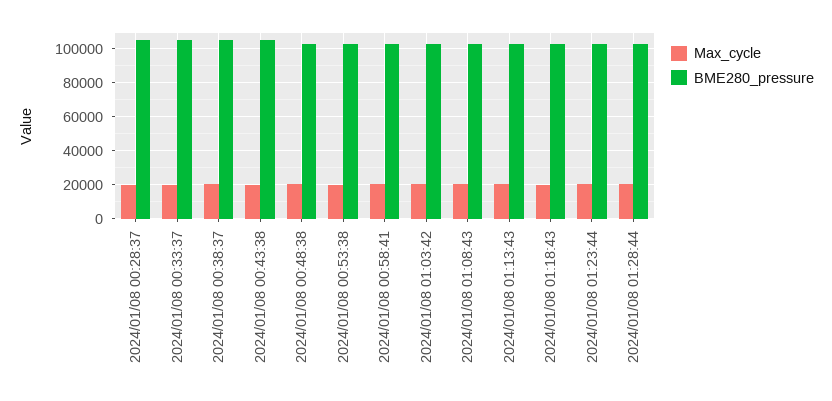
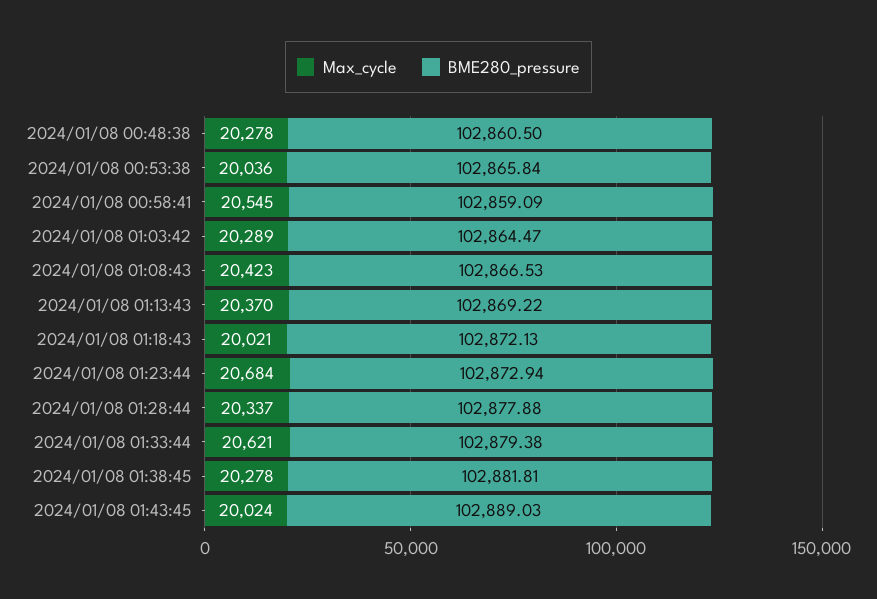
Max_cycle, 2024/01/08 00:28:37: 20000 -> none
BME280_pressure, 2024/01/08 00:28:37: 105000 -> none
Max_cycle, 2024/01/08 00:33:37: 20000 -> none
BME280_pressure, 2024/01/08 00:33:37: 105000 -> none
Max_cycle, 2024/01/08 00:38:37: 20000 -> none
BME280_pressure, 2024/01/08 00:38:37: 105000 -> none
Max_cycle, 2024/01/08 00:43:38: 20000 -> none
BME280_pressure, 2024/01/08 00:43:38: 105000 -> none
Max_cycle, 2024/01/08 01:33:44: none -> 20621
BME280_pressure, 2024/01/08 01:33:44: none -> 102879.38
Max_cycle, 2024/01/08 01:38:45: none -> 20278
BME280_pressure, 2024/01/08 01:38:45: none -> 102881.81
Max_cycle, 2024/01/08 01:43:45: none -> 20024
BME280_pressure, 2024/01/08 01:43:45: none -> 102889.03

